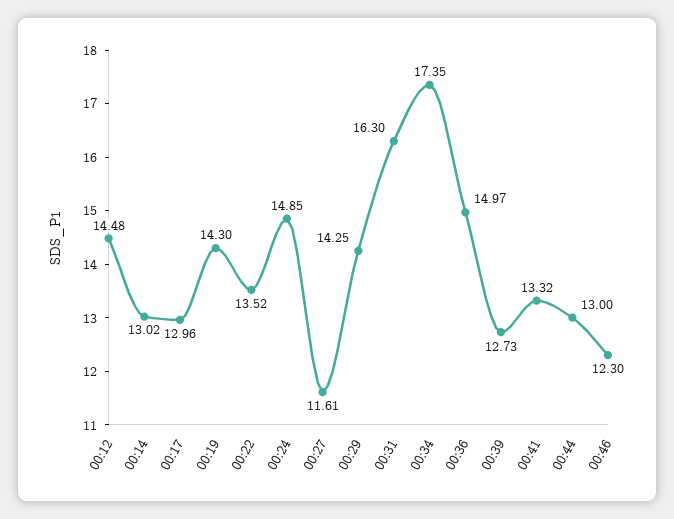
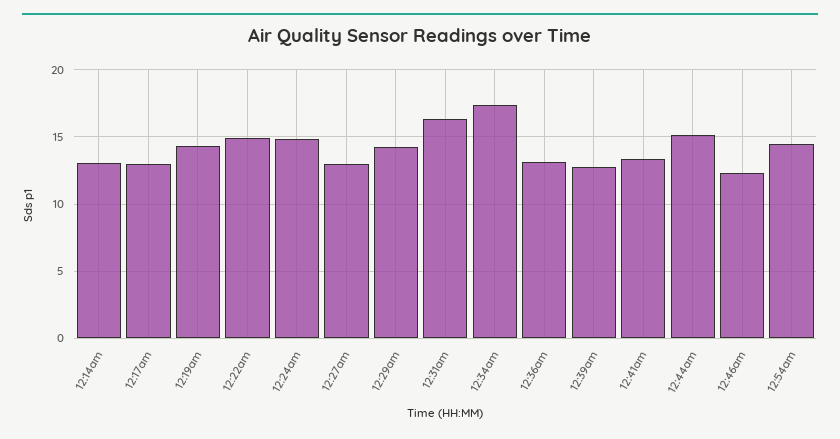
00:12: 14.48 -> none
00:22: 13.52 -> 15
00:27: 11.61 -> 13
00:36: 14.97 -> 13
00:44: 13 -> 15
12:54am: none -> 14.5

